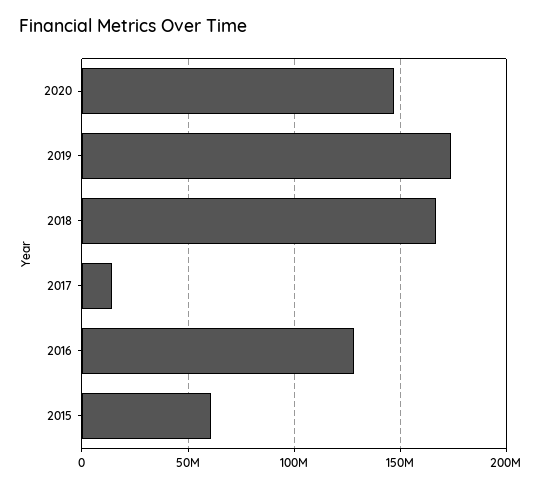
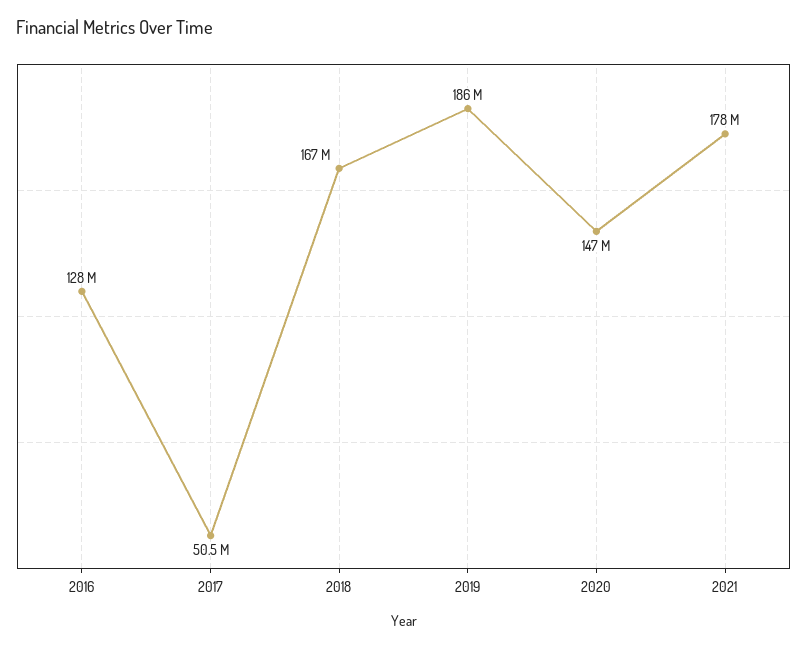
2019: 175000000 -> 186000000
2017: 15000000 -> 50500000
2015: 60000000 -> none
2021: none -> 178000000

